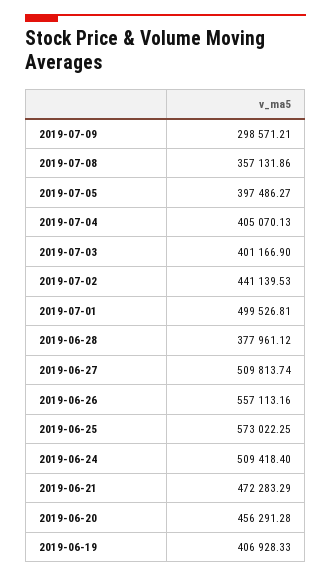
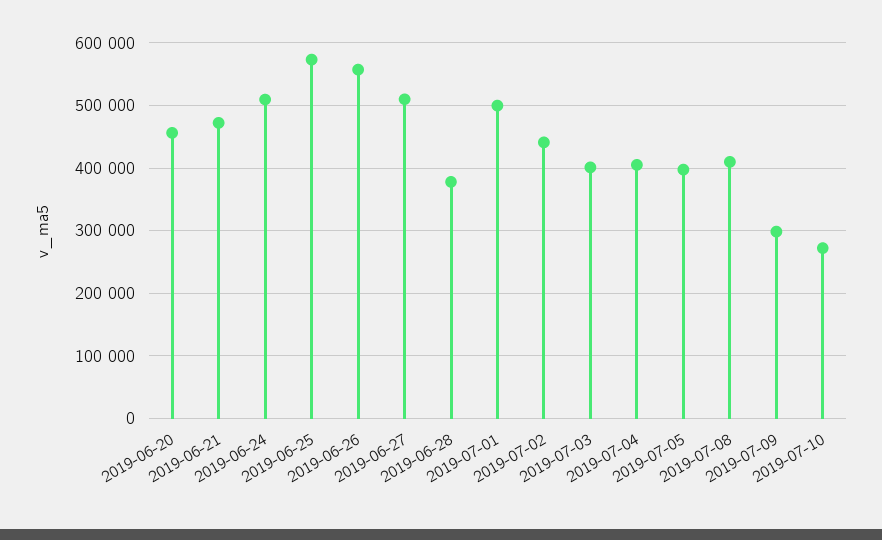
2019-07-08: 357131.86 -> 410000
2019-06-19: 406928.33 -> none
2019-07-10: none -> 270000

